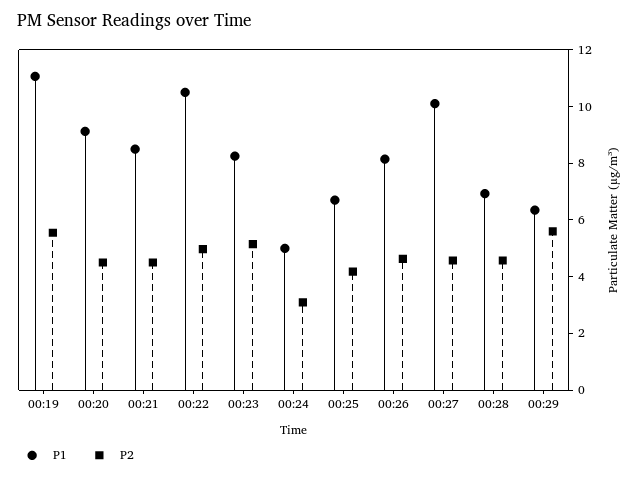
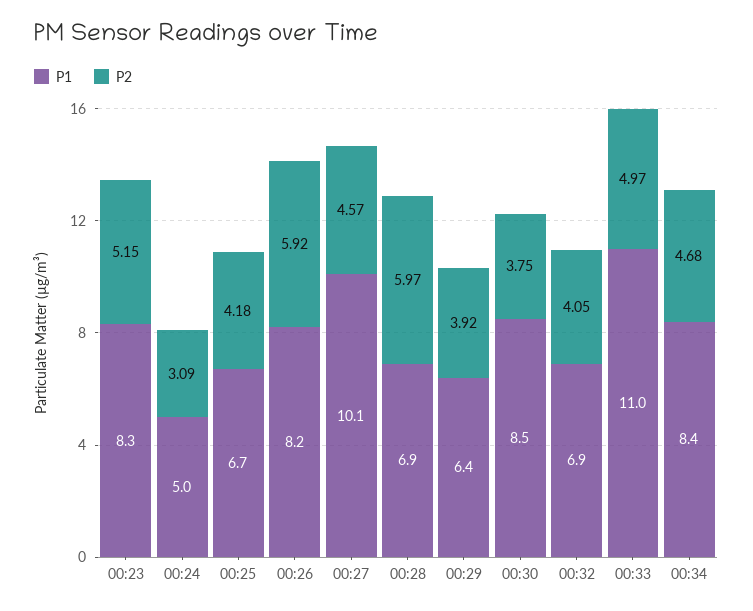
P1, 00:19: 11 -> none
P2, 00:19: 5.5 -> none
P1, 00:20: 9 -> none
P2, 00:20: 4.5 -> none
P1, 00:21: 8.5 -> none
P2, 00:21: 4.5 -> none
P1, 00:22: 10.5 -> none
P2, 00:22: 5 -> none
P2, 00:26: 4.5 -> 5.92
P2, 00:28: 4.5 -> 5.97
P2, 00:29: 5.5 -> 3.92
P1, 00:30: none -> 8.5
P2, 00:30: none -> 3.75
P1, 00:32: none -> 6.9
P2, 00:32: none -> 4.05
P1, 00:33: none -> 11
P2, 00:33: none -> 4.97
P1, 00:34: none -> 8.4
P2, 00:34: none -> 4.68

